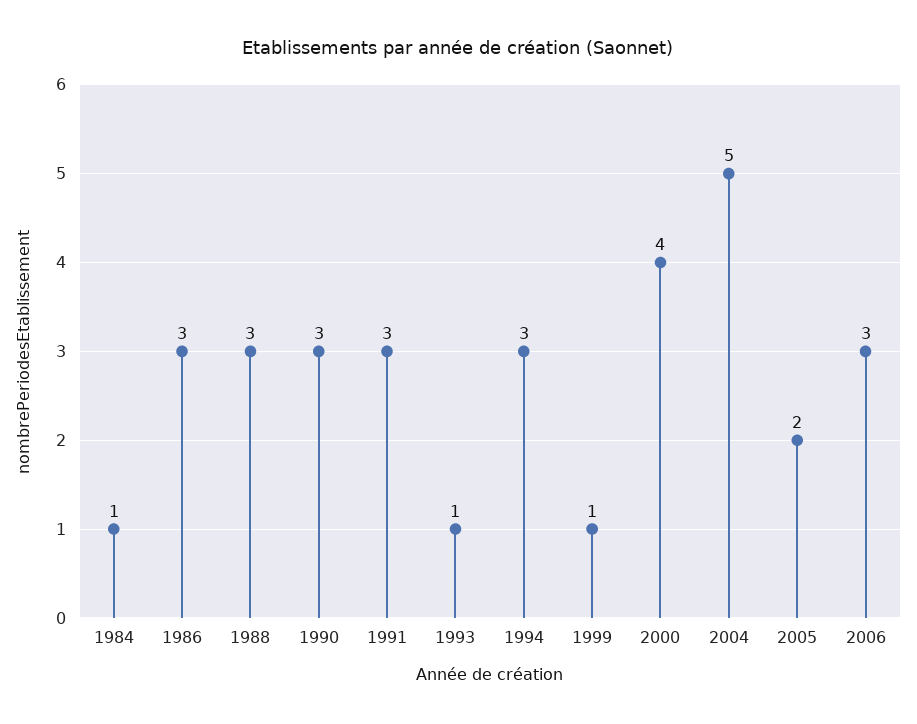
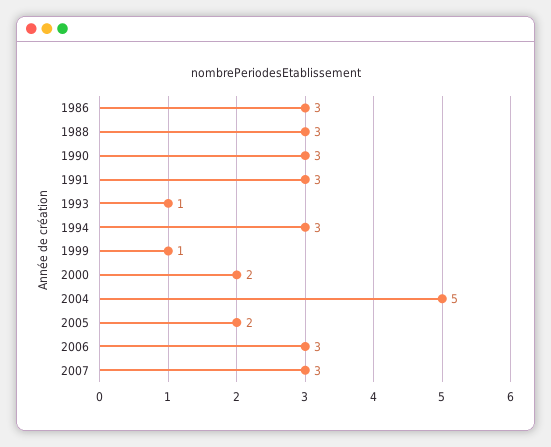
1984: 1 -> none
2000: 4 -> 2
2007: none -> 3

